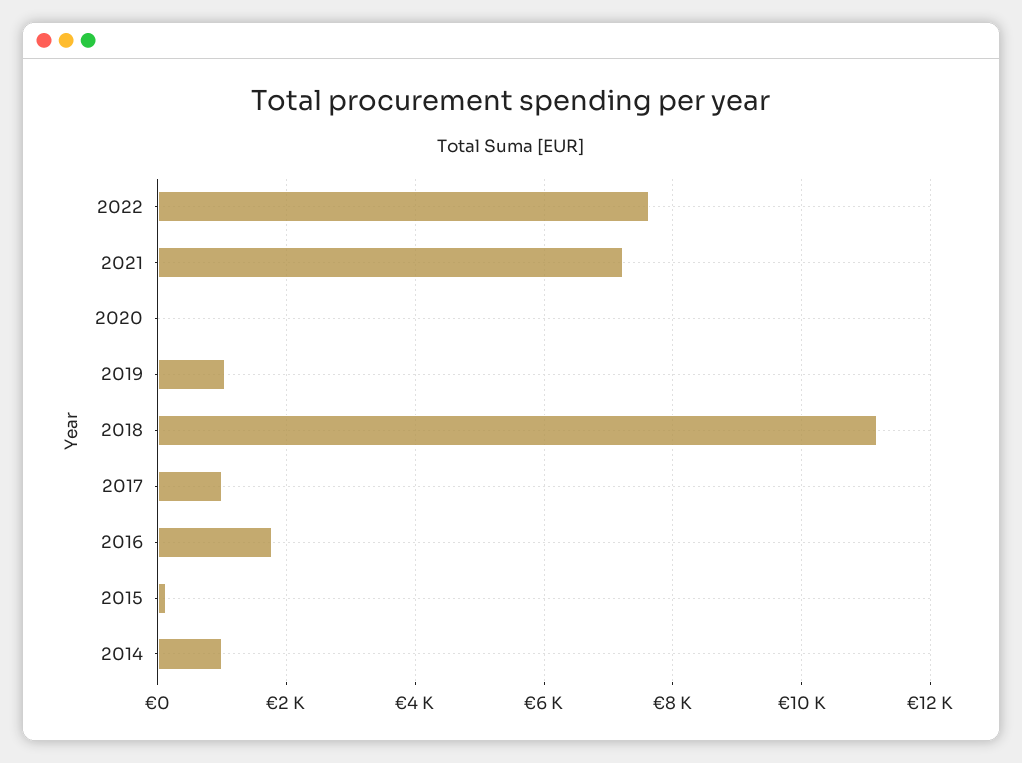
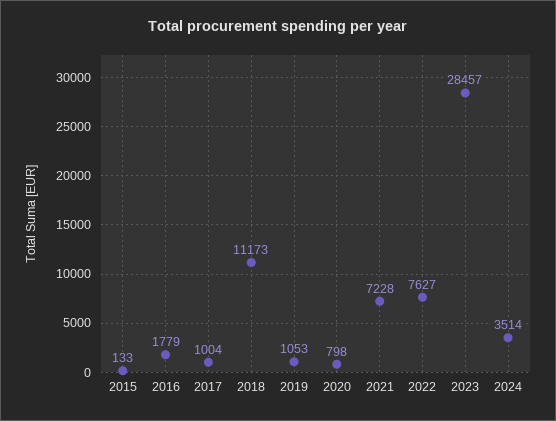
2020: 0 -> 798
2014: 1000 -> none
2023: none -> 28457
2024: none -> 3514

